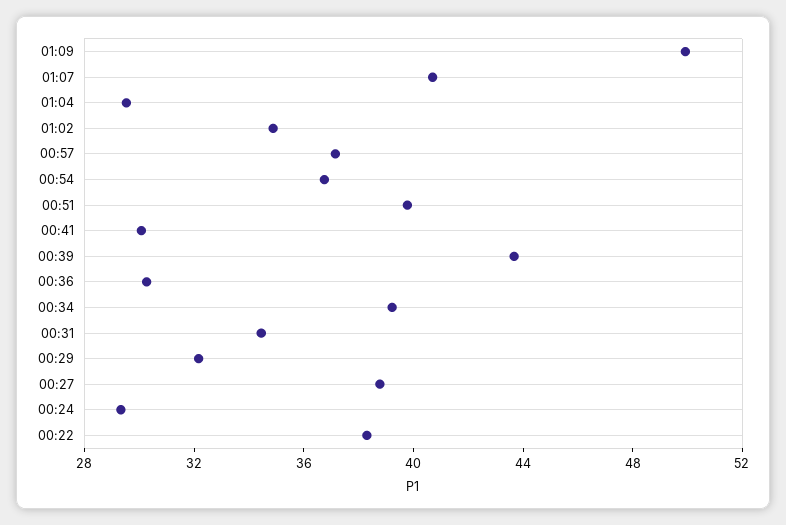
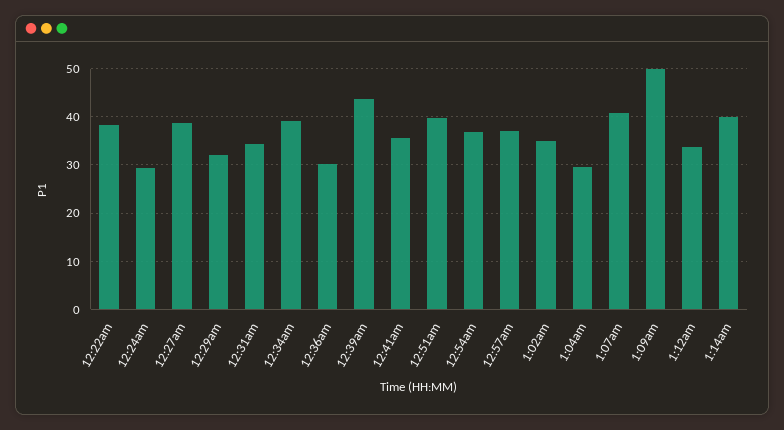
00:41: 30 -> 36
1:12am: none -> 34
1:14am: none -> 40

